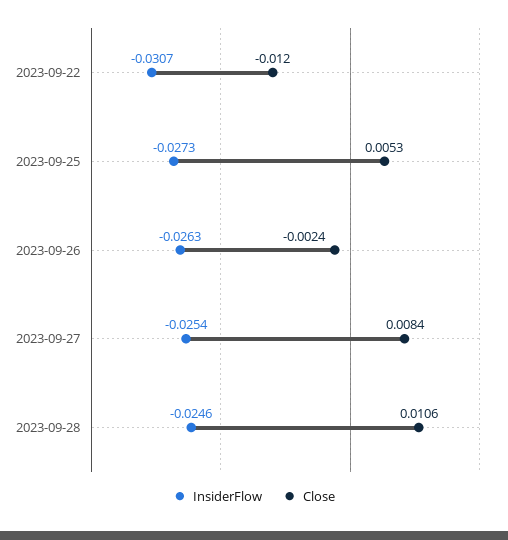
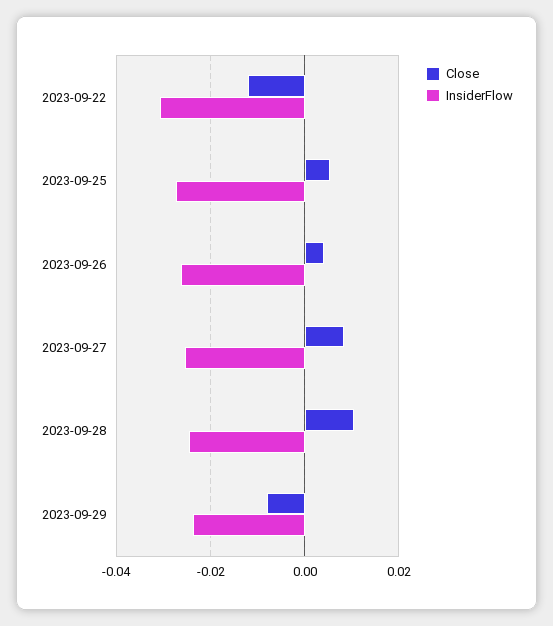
Close, 2023-09-26: -0.0024 -> 0.004
Close, 2023-09-29: none -> -0.008
InsiderFlow, 2023-09-29: none -> -0.024

